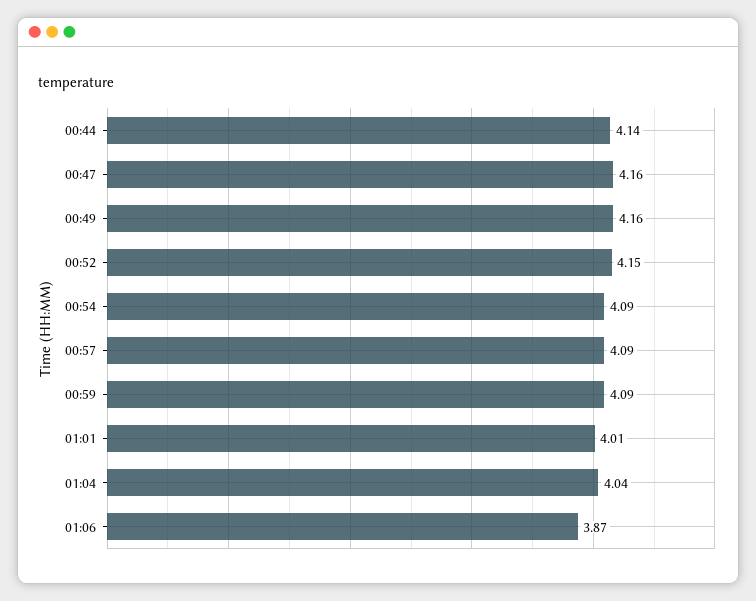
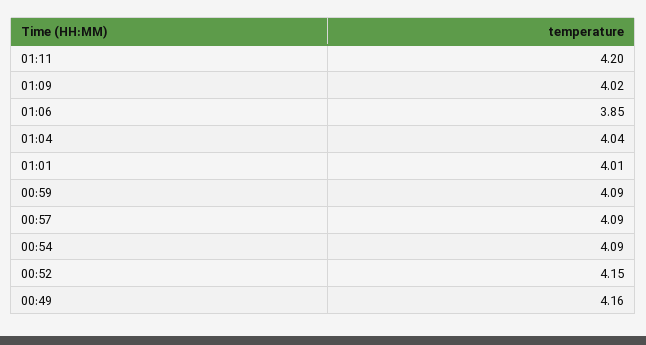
00:44: 4.14 -> none
00:47: 4.16 -> none
01:06: 3.87 -> 3.85
01:11: none -> 4.2
01:09: none -> 4.02

